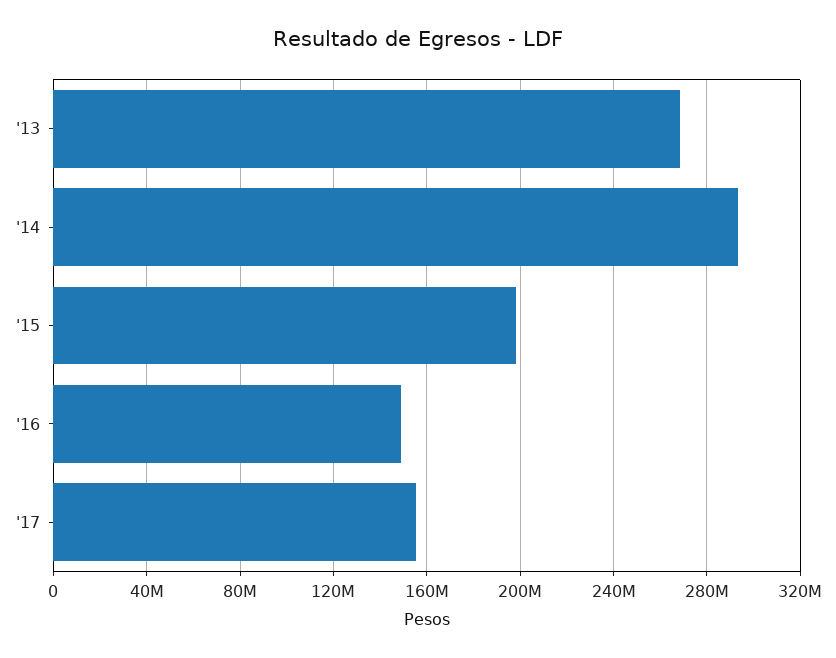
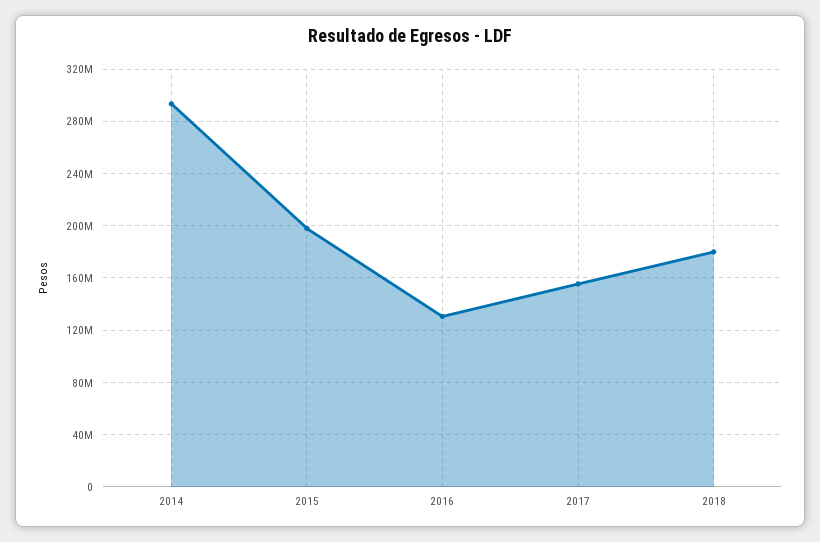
'13: 270000000 -> none
'16: 150000000 -> 130000000
2018: none -> 180000000

